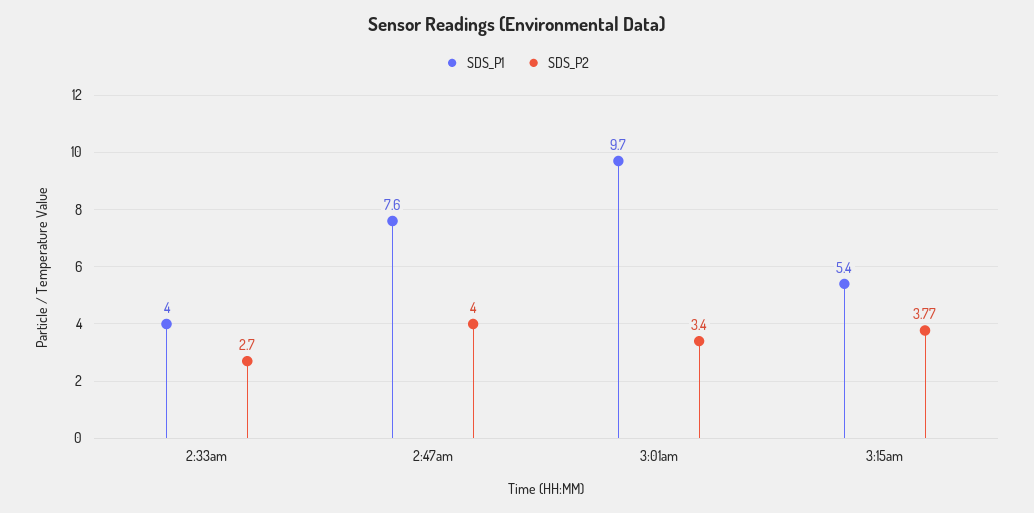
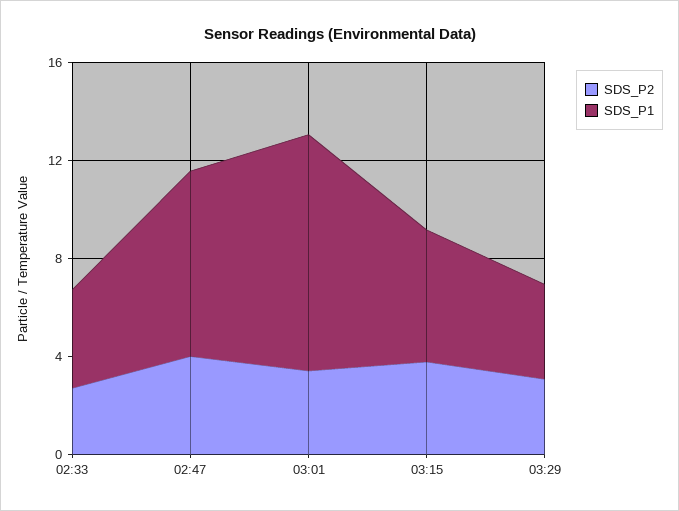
SDS_P2, 03:29: none -> 3
SDS_P1, 03:29: none -> 4

